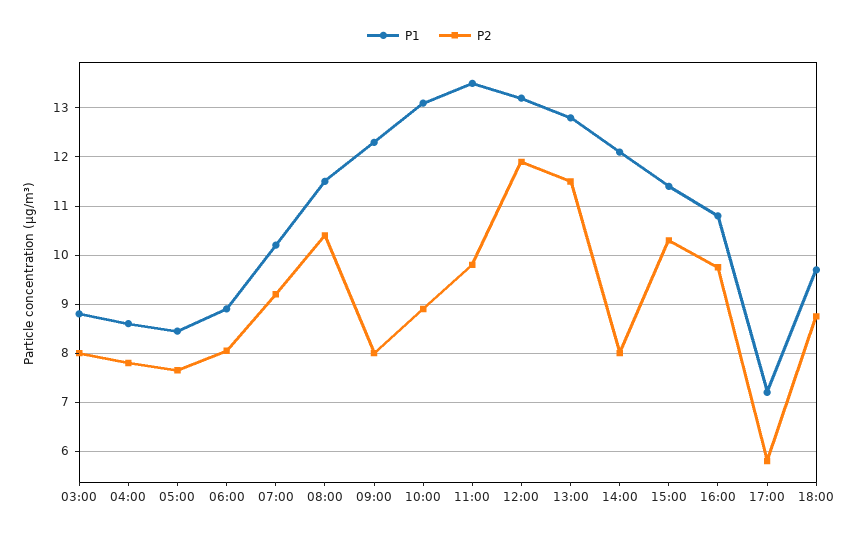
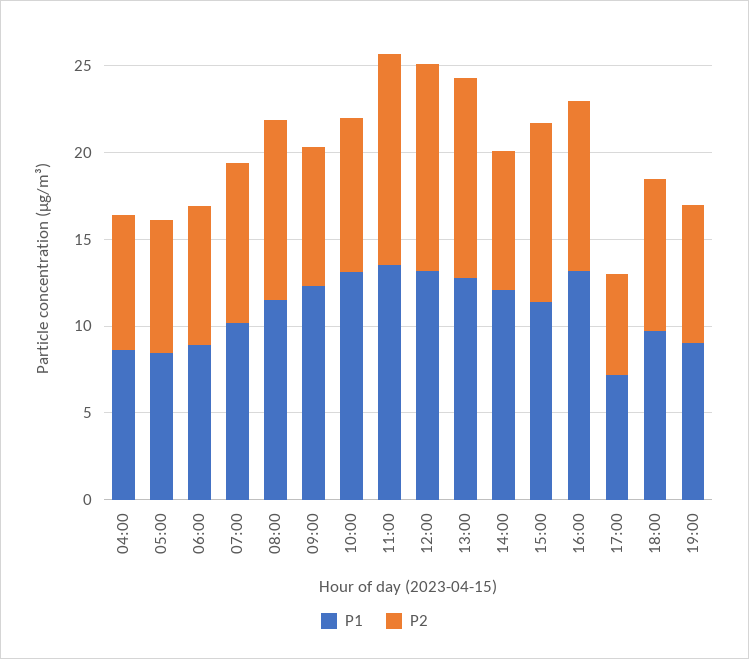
P1, 03:00: 8.8 -> none
P2, 03:00: 8 -> none
P2, 11:00: 9.8 -> 12
P1, 16:00: 10.8 -> 13
P1, 19:00: none -> 9
P2, 19:00: none -> 8

